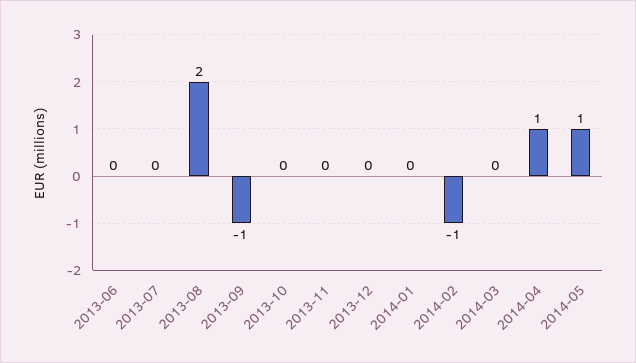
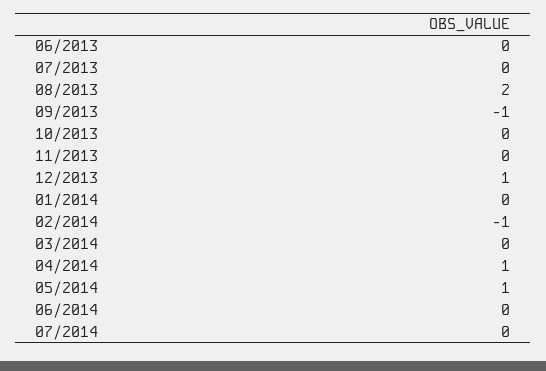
2013-12: 0 -> 1
06/2014: none -> 0
07/2014: none -> 0

